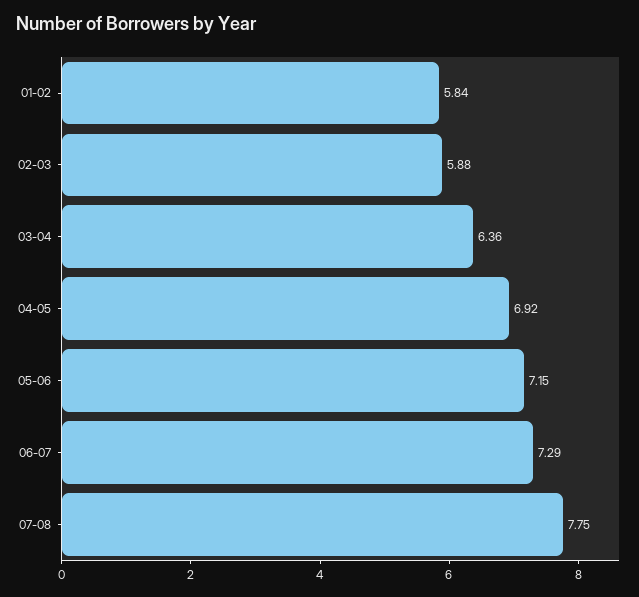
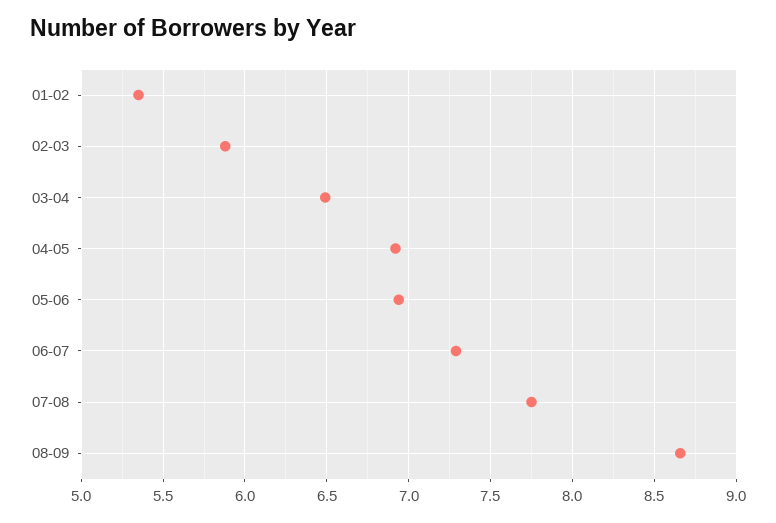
01-02: 5.84 -> 5.35
03-04: 6.36 -> 6.5
05-06: 7.15 -> 6.95
08-09: none -> 8.65

